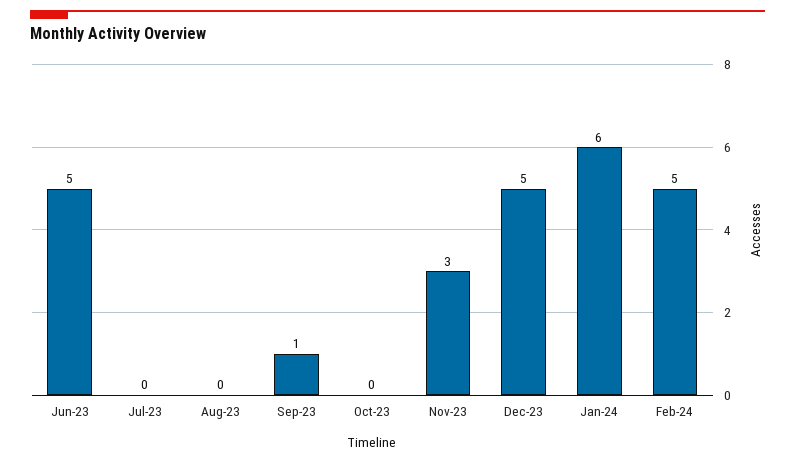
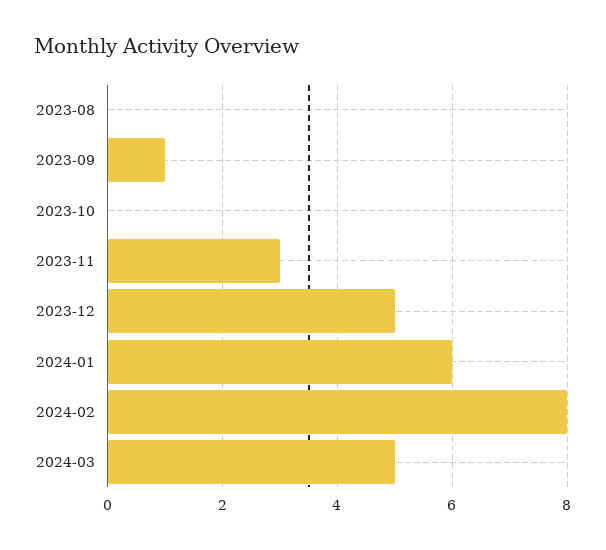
Jun-23: 5 -> none
Jul-23: 0 -> none
Feb-24: 5 -> 8
2024-03: none -> 5

